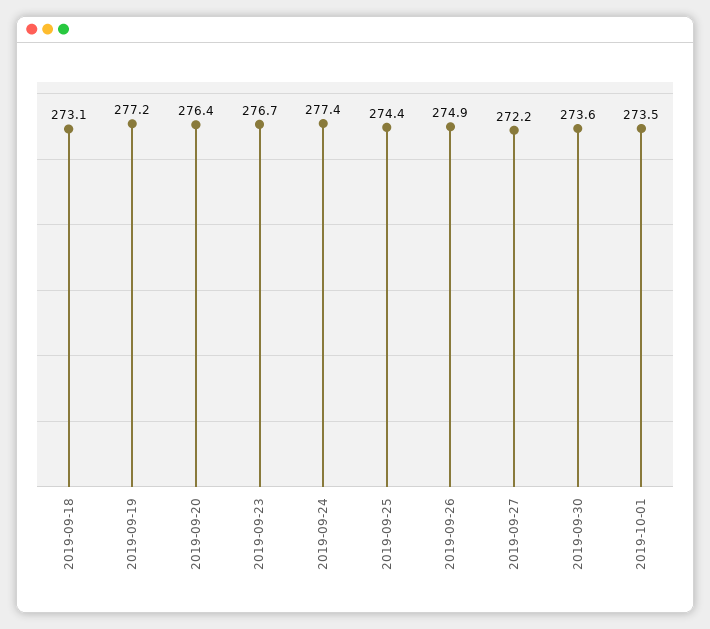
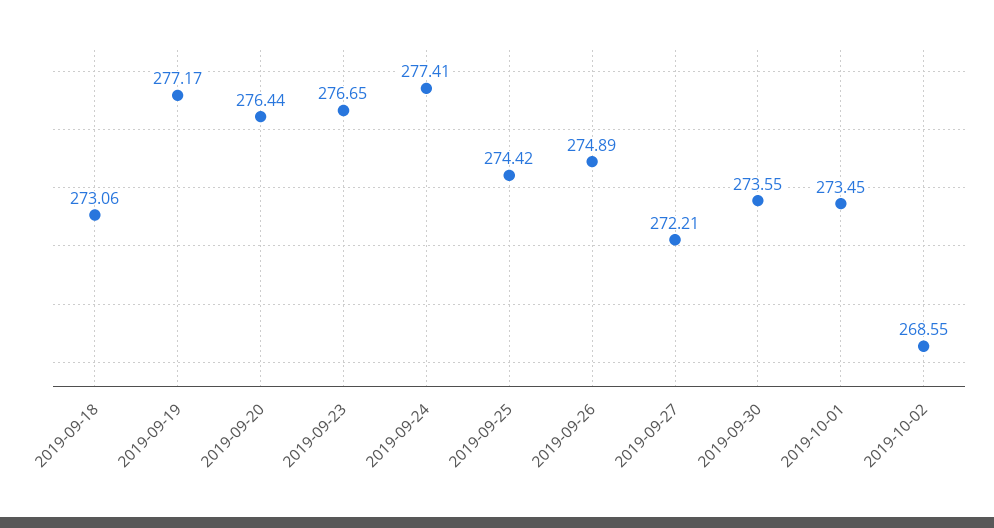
2019-10-02: none -> 268.55

